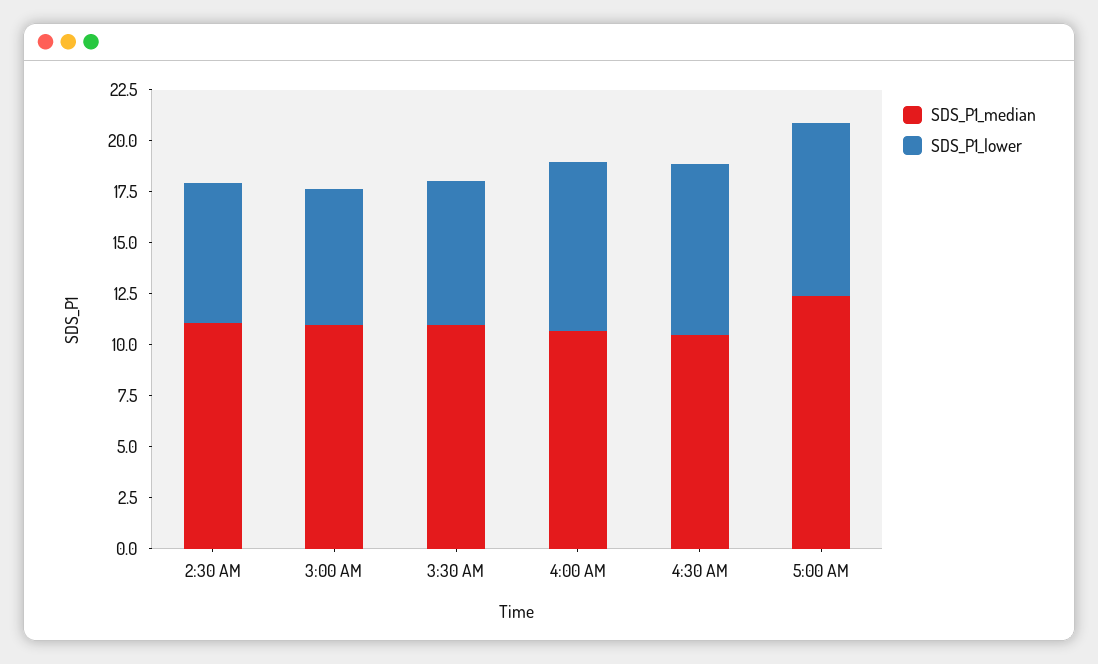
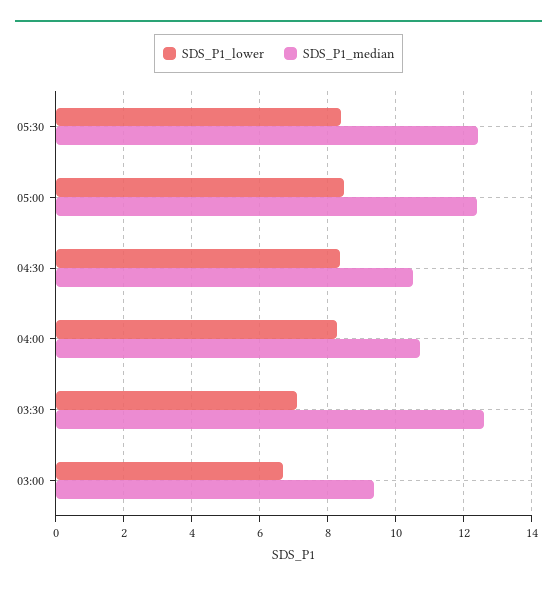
SDS_P1_median, 2:30 AM: 11 -> none
SDS_P1_lower, 2:30 AM: 7 -> none
SDS_P1_median, 3:00 AM: 11 -> 9.4
SDS_P1_median, 3:30 AM: 11 -> 12.6
SDS_P1_lower, 05:30: none -> 8.4
SDS_P1_median, 05:30: none -> 12.4

